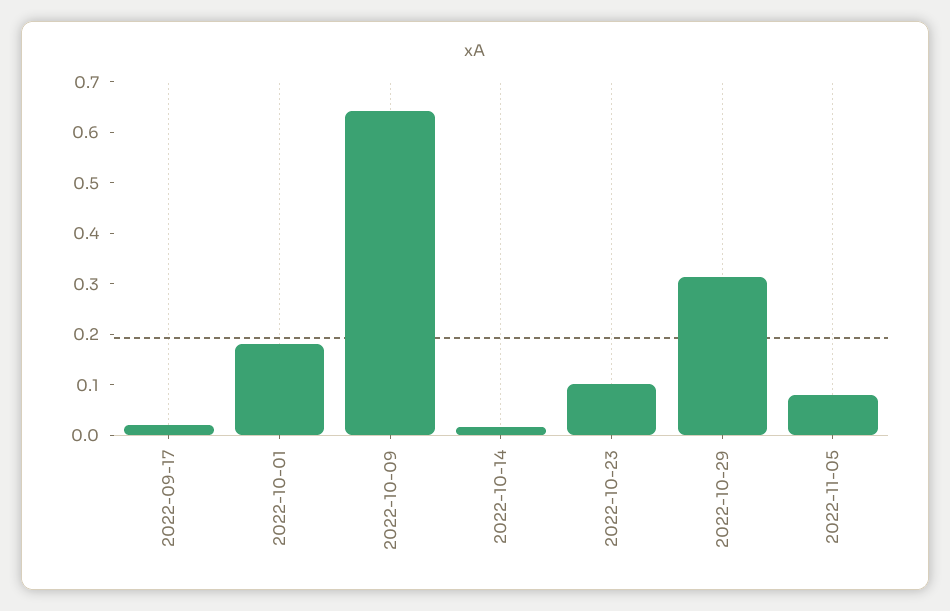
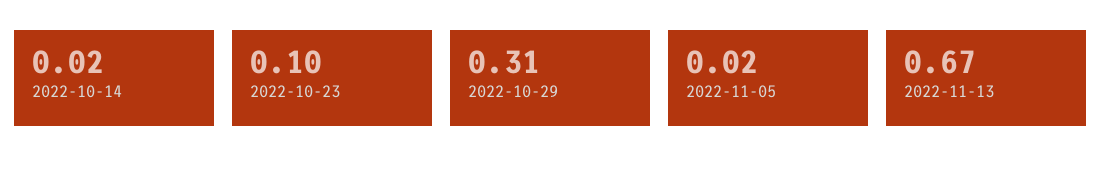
2022-09-17: 0.02 -> none
2022-10-01: 0.18 -> none
2022-10-09: 0.64 -> none
2022-11-05: 0.08 -> 0.02
2022-11-13: none -> 0.67

